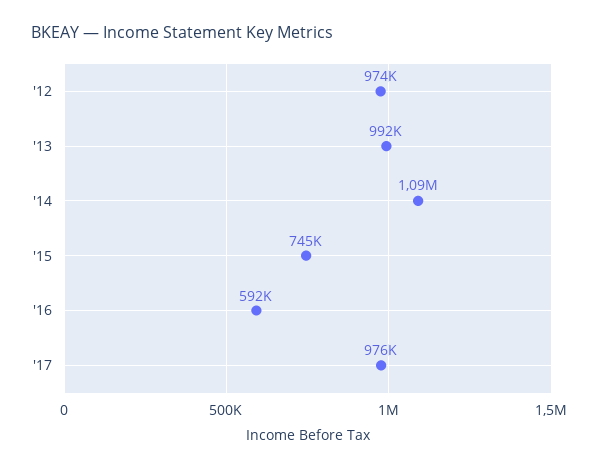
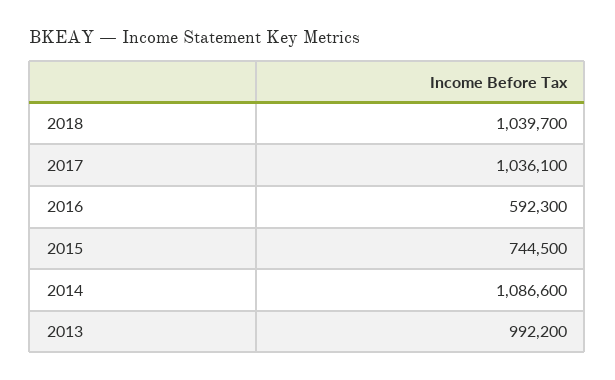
'12: 974000 -> none
'17: 976000 -> 1036100
2018: none -> 1039700

